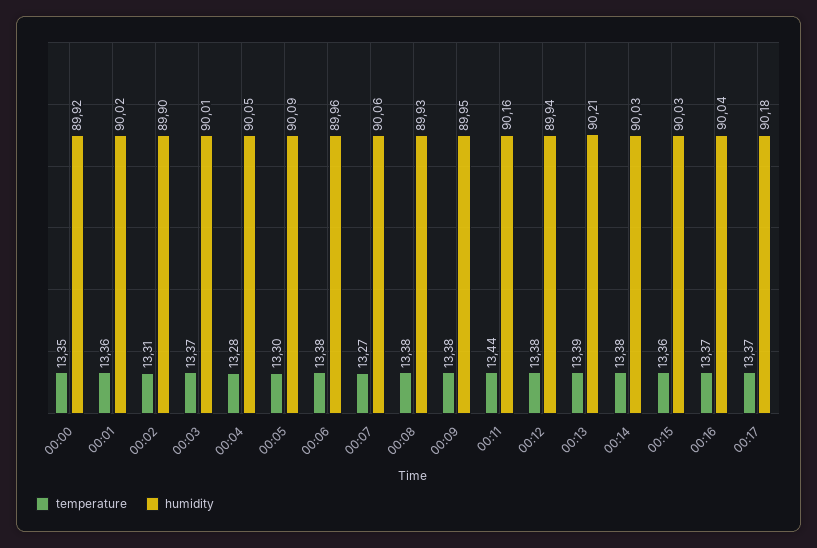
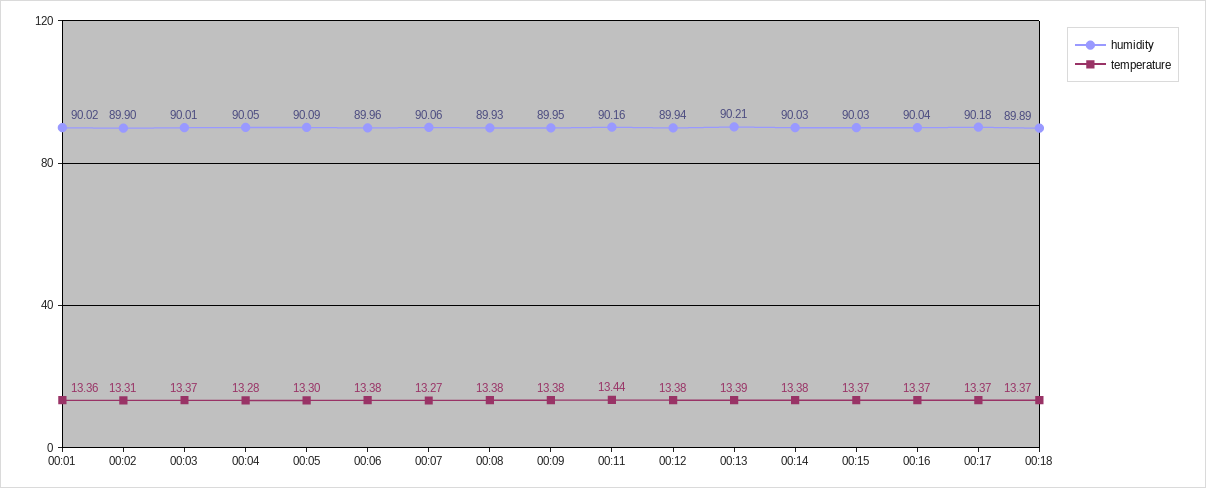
temperature, 00:00: 13.35 -> none
humidity, 00:00: 89.92 -> none
temperature, 00:15: 13.36 -> 13.37
humidity, 00:18: none -> 89.89
temperature, 00:18: none -> 13.37

